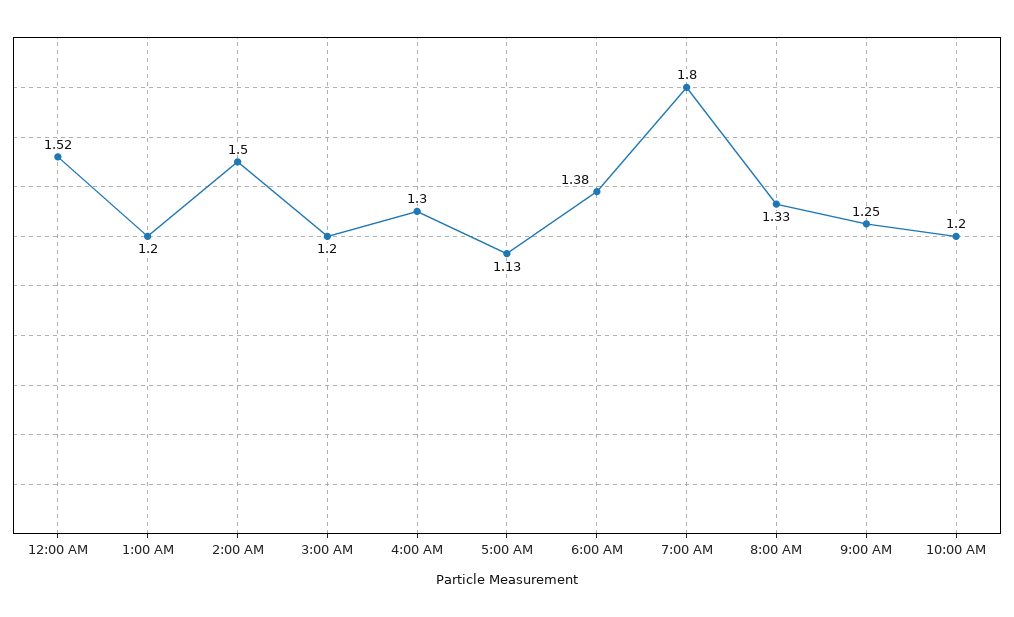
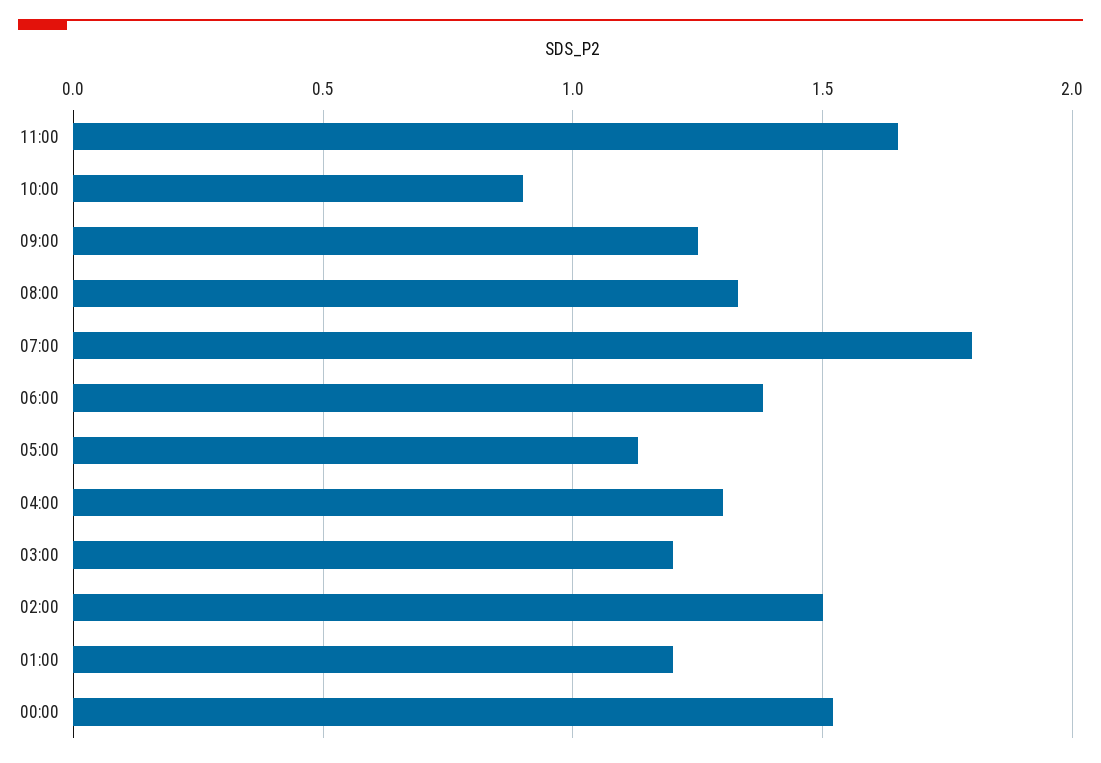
10:00 AM: 1.2 -> 0.9
11:00: none -> 1.65

